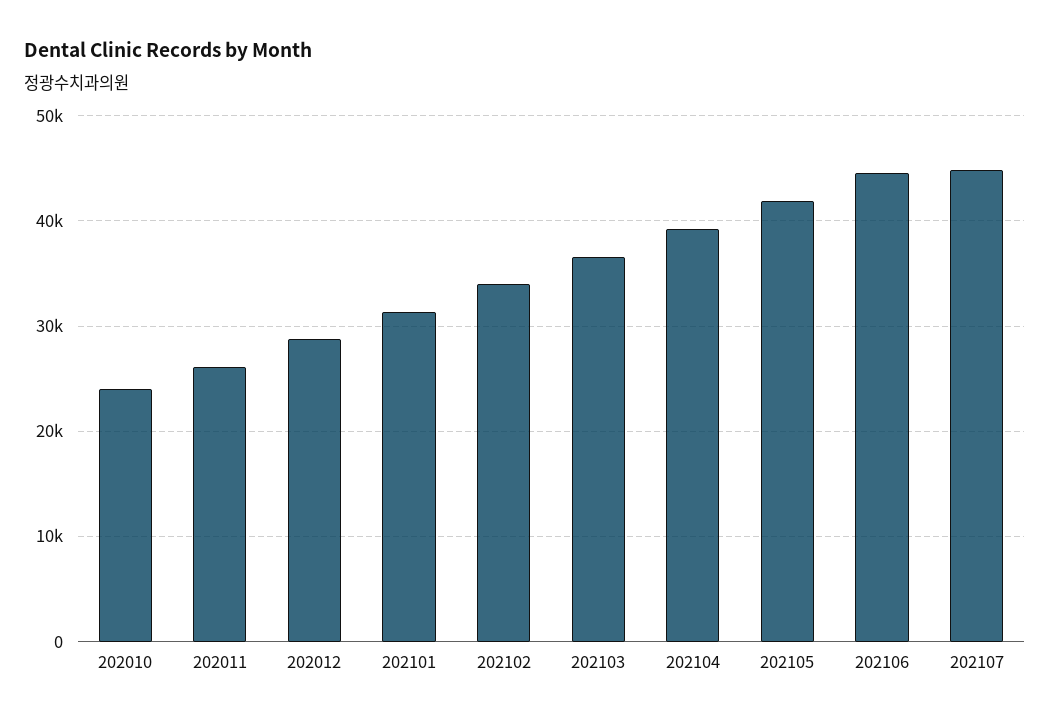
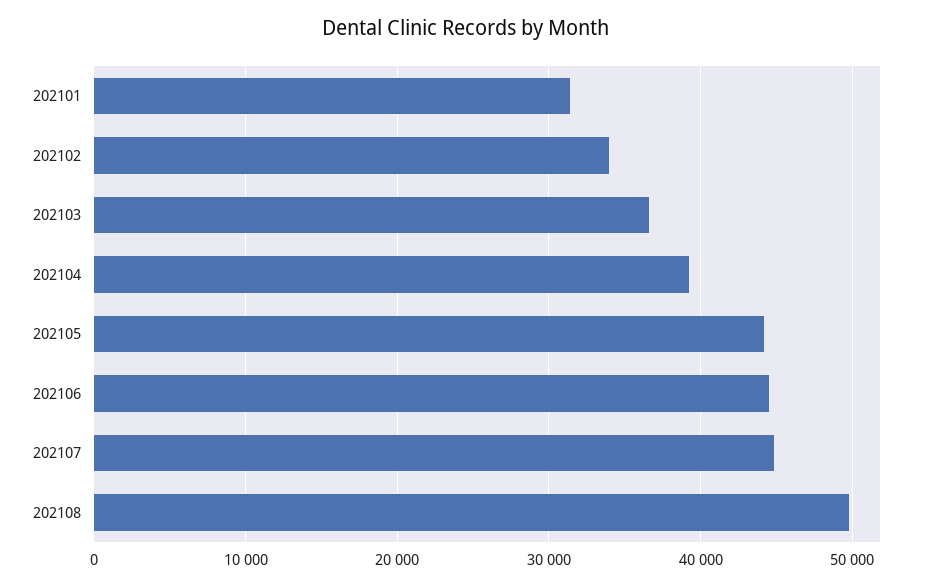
202010: 24000 -> none
202011: 26000 -> none
202012: 29000 -> none
202105: 42000 -> 44000
202108: none -> 50000

